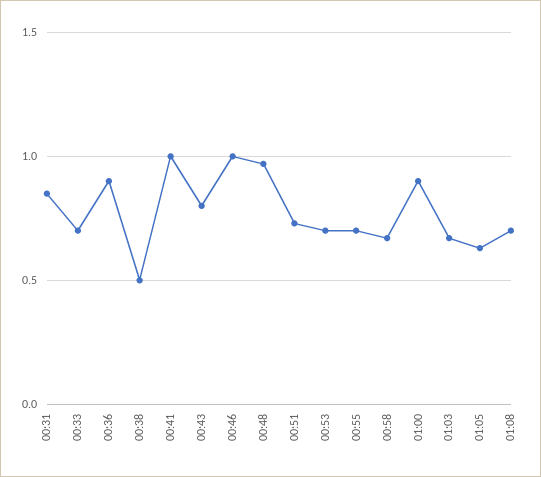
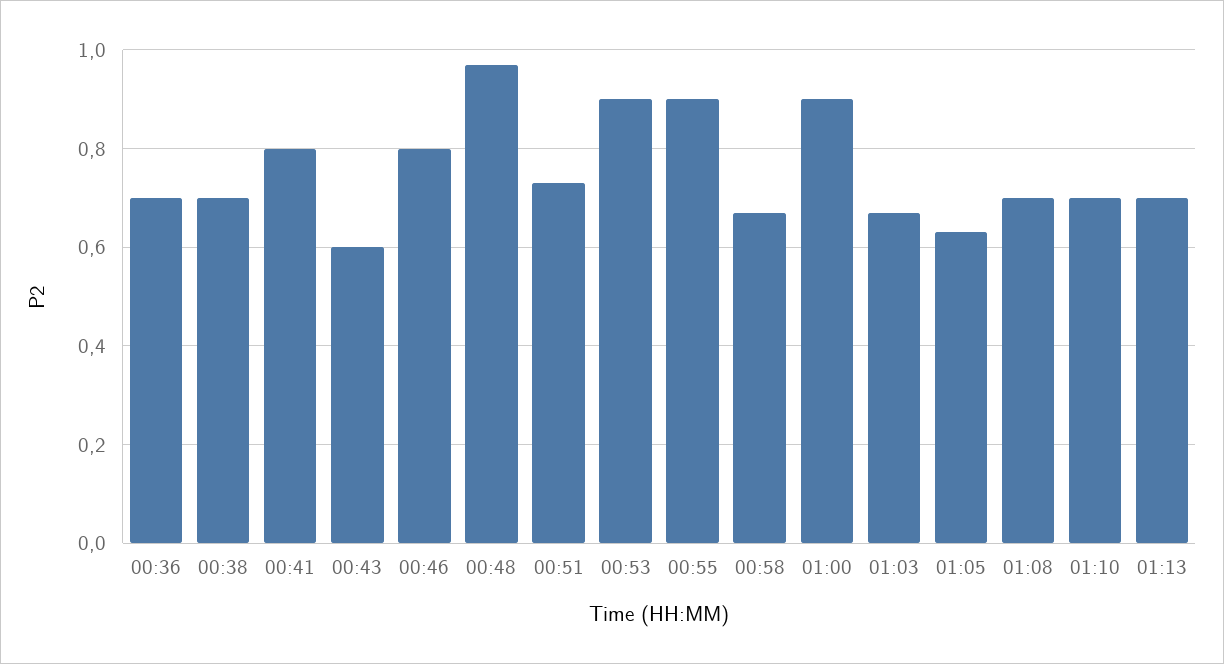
00:31: 0.85 -> none
00:33: 0.7 -> none
00:36: 0.9 -> 0.7
00:38: 0.5 -> 0.7
00:41: 1 -> 0.8
00:43: 0.8 -> 0.6
00:46: 1 -> 0.8
00:53: 0.7 -> 0.9
00:55: 0.7 -> 0.9
01:10: none -> 0.7
01:13: none -> 0.7

